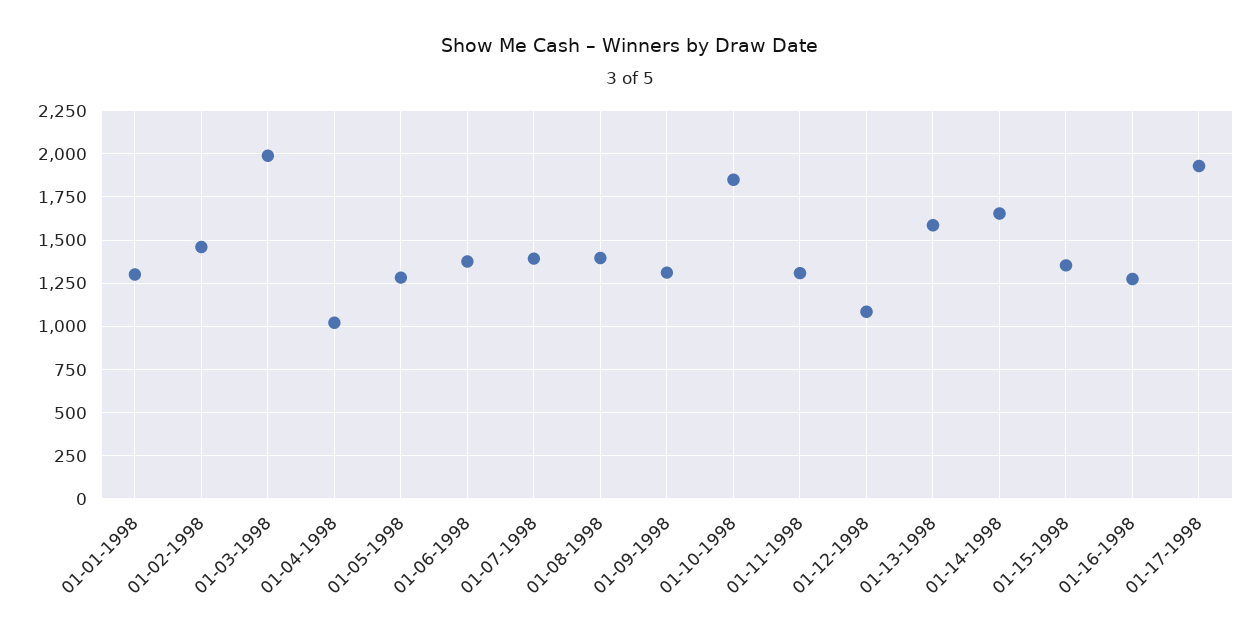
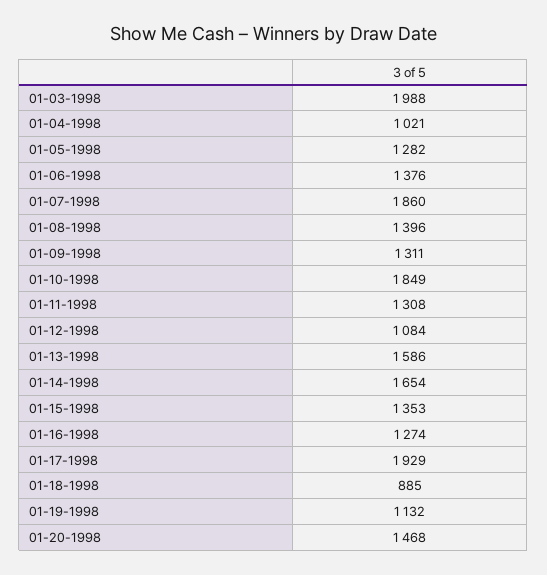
01-01-1998: 1300 -> none
01-02-1998: 1450 -> none
01-07-1998: 1400 -> 1860
01-18-1998: none -> 885
01-19-1998: none -> 1132
01-20-1998: none -> 1468

